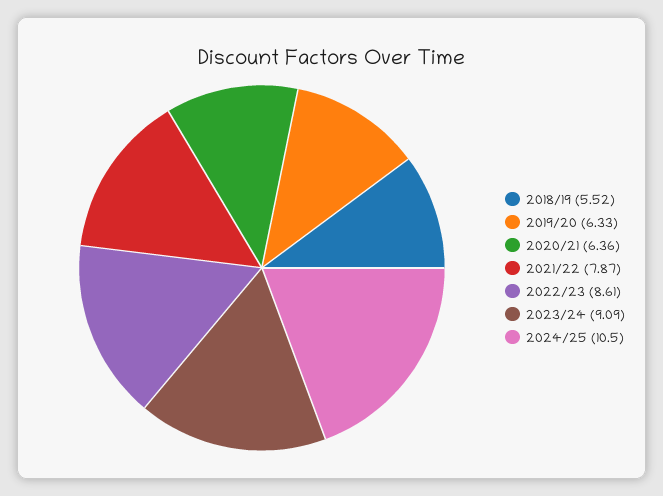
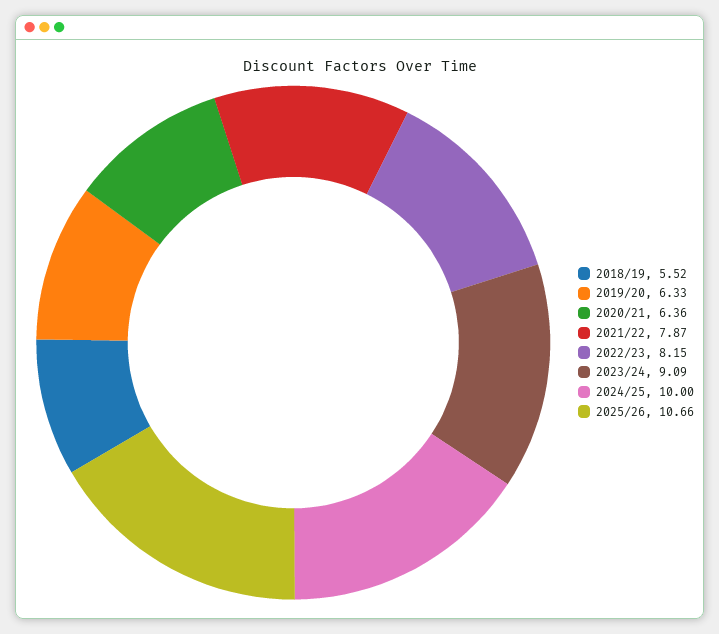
2022/23: 8.61 -> 8.15
2024/25: 10.5 -> 10
2025/26: none -> 10.66

